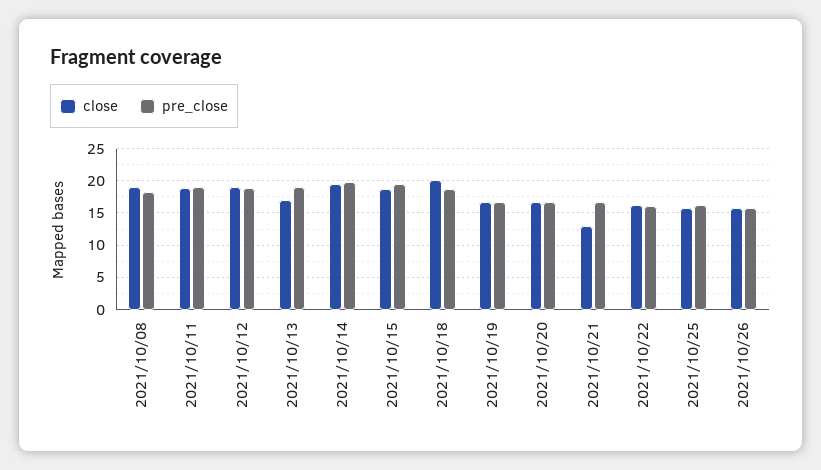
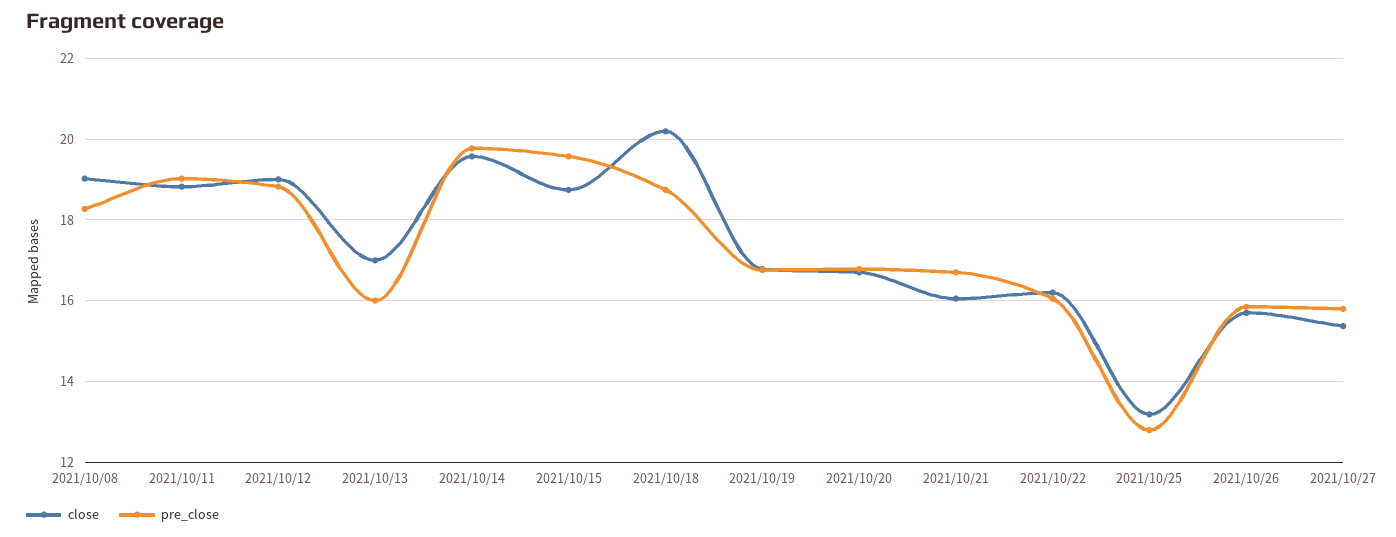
pre_close, 2021/10/13: 19 -> 16
close, 2021/10/21: 13 -> 16
close, 2021/10/25: 16 -> 13.2
pre_close, 2021/10/25: 16 -> 12.8
close, 2021/10/27: none -> 15.4
pre_close, 2021/10/27: none -> 15.8

